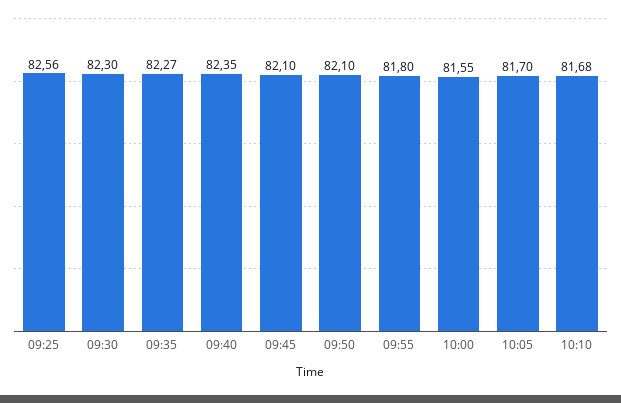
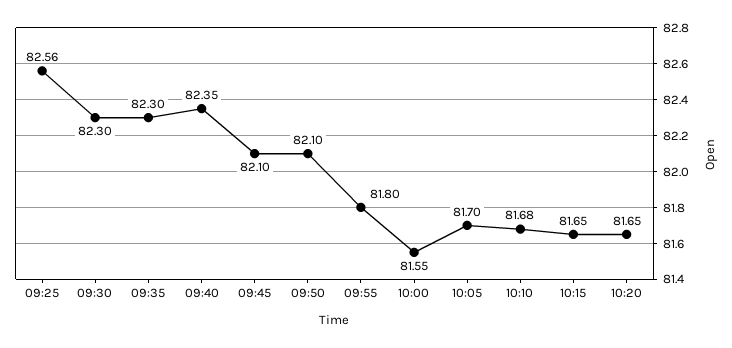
09:35: 82.27 -> 82.3
10:15: none -> 81.65
10:20: none -> 81.65

